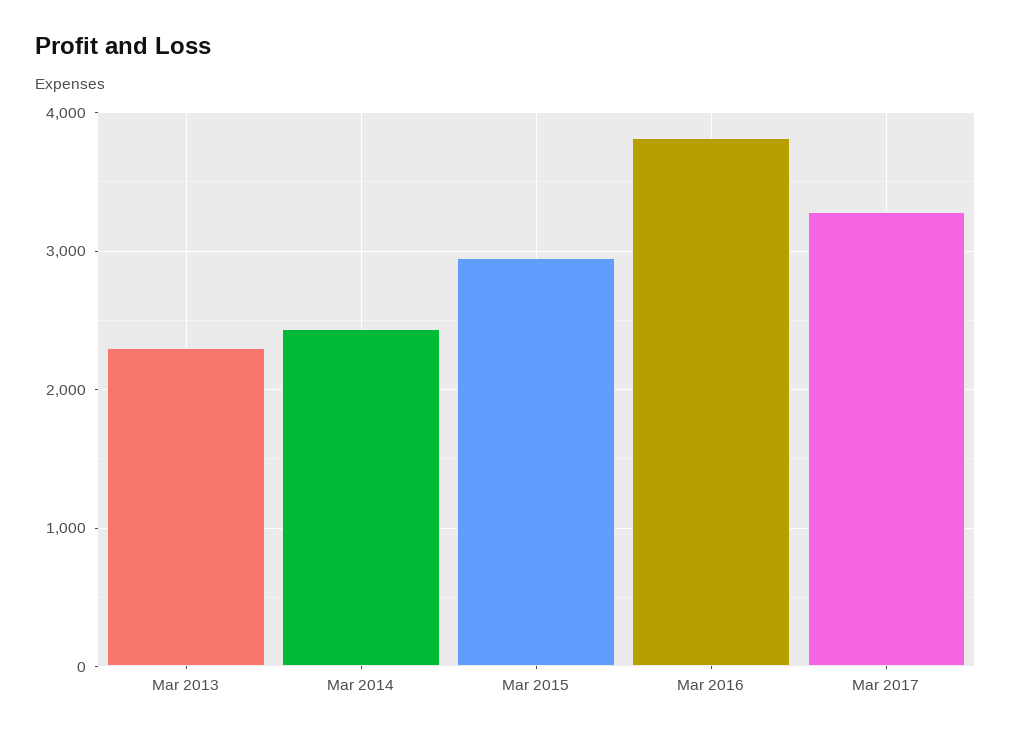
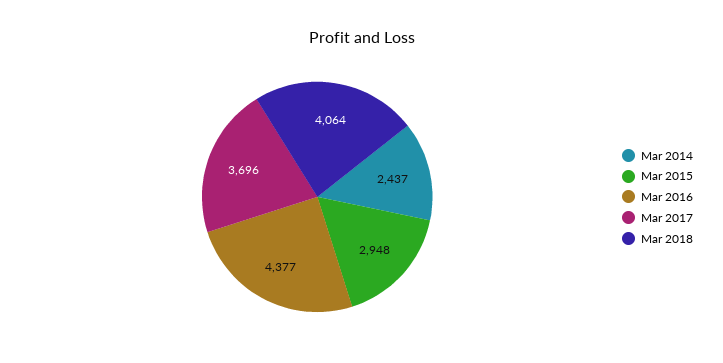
Mar 2013: 2300 -> none
Mar 2016: 3800 -> 4377
Mar 2017: 3300 -> 3696
Mar 2018: none -> 4064

